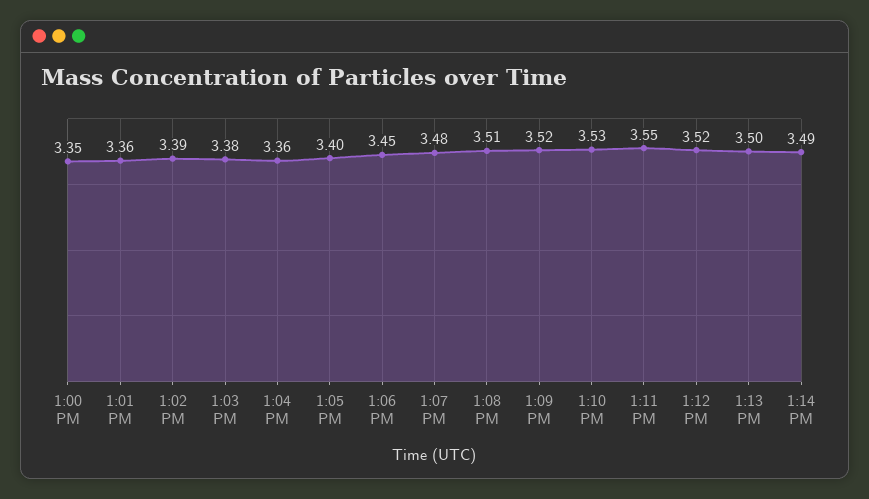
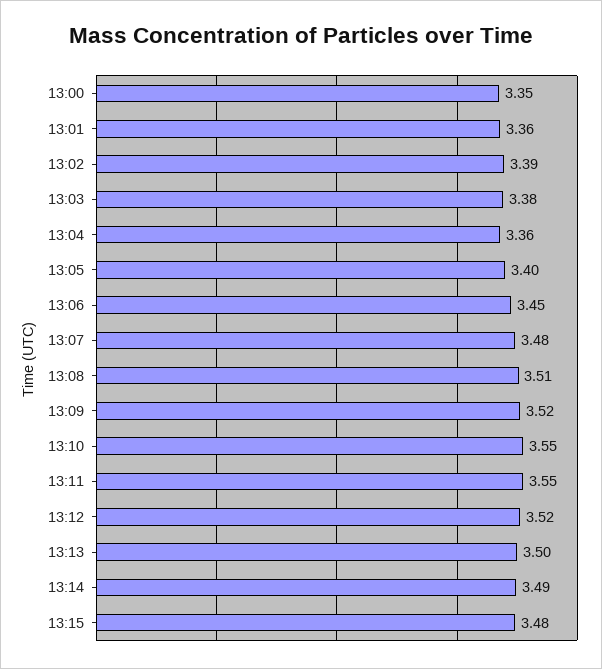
1:10 PM: 3.53 -> 3.55
13:15: none -> 3.48

